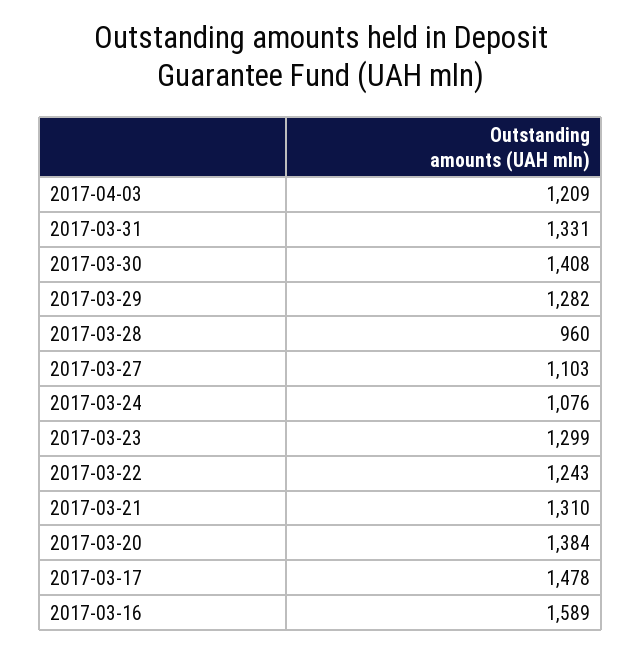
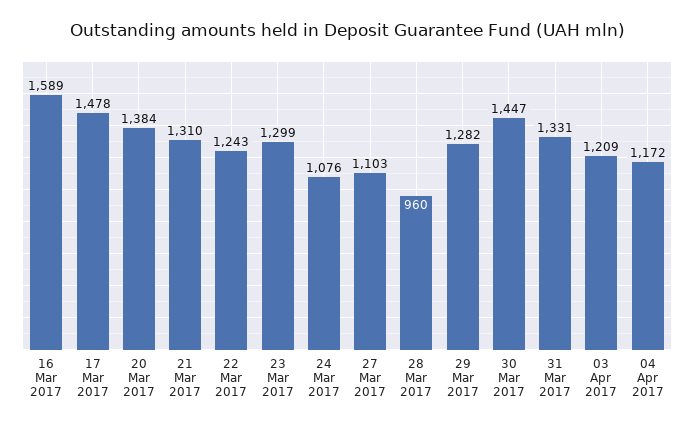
2017-03-30: 1408 -> 1447
04 Apr 2017: none -> 1172

